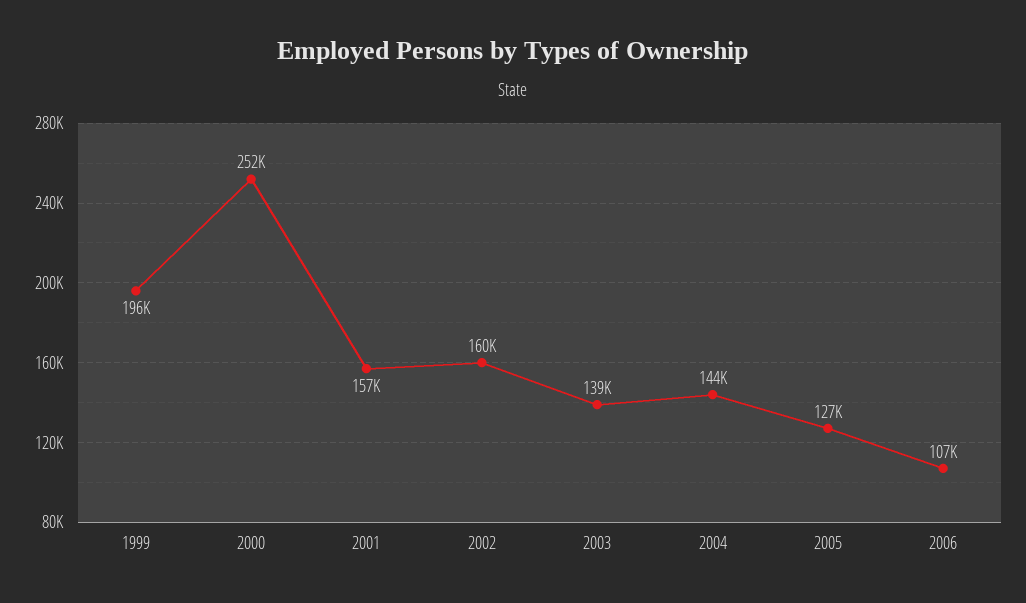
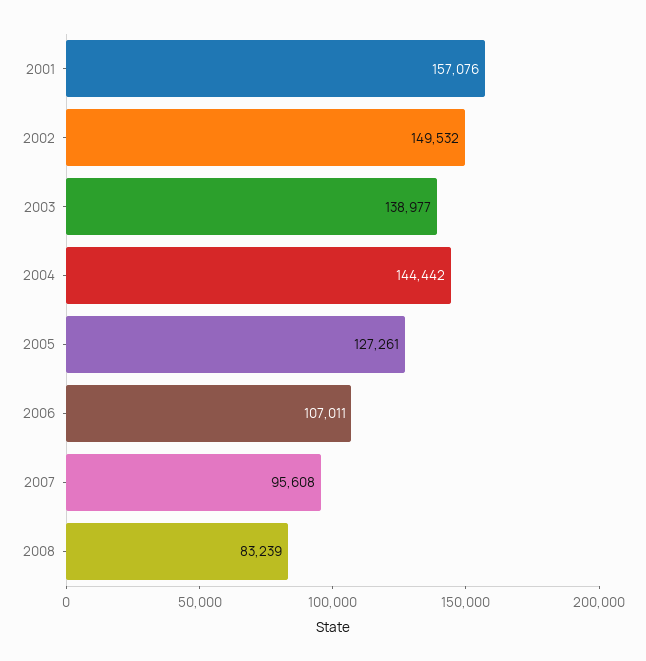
1999: 196000 -> none
2000: 252000 -> none
2002: 160000 -> 149532
2007: none -> 95608
2008: none -> 83239

